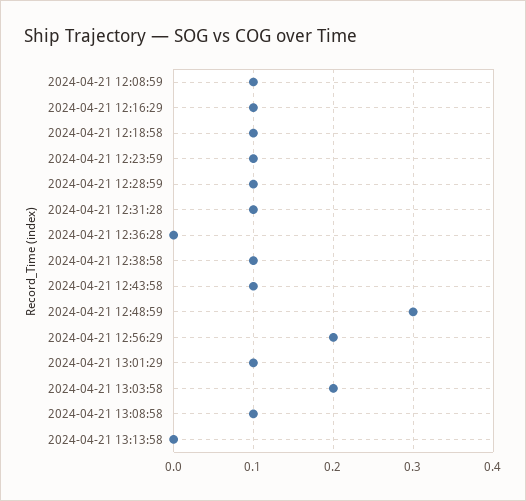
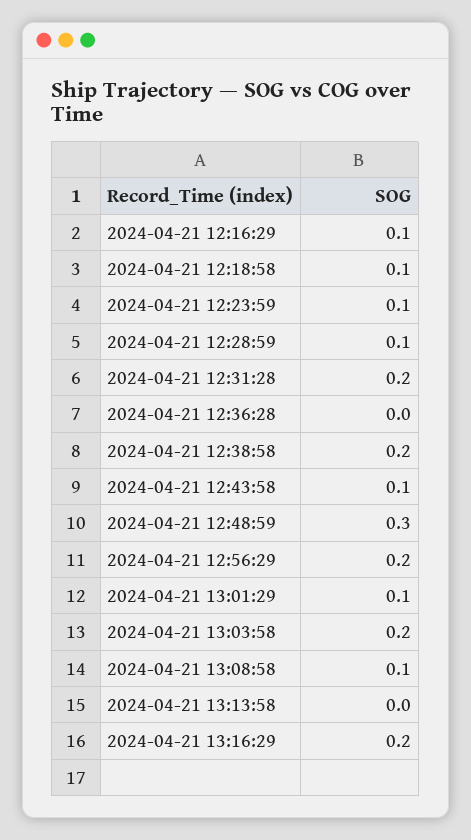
2024-04-21 12:08:59: 0.1 -> none
2024-04-21 12:31:28: 0.1 -> 0.2
2024-04-21 12:38:58: 0.1 -> 0.2
2024-04-21 13:16:29: none -> 0.2

